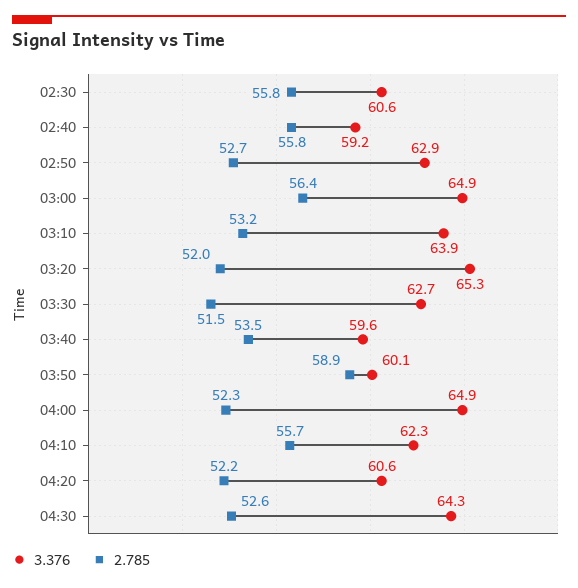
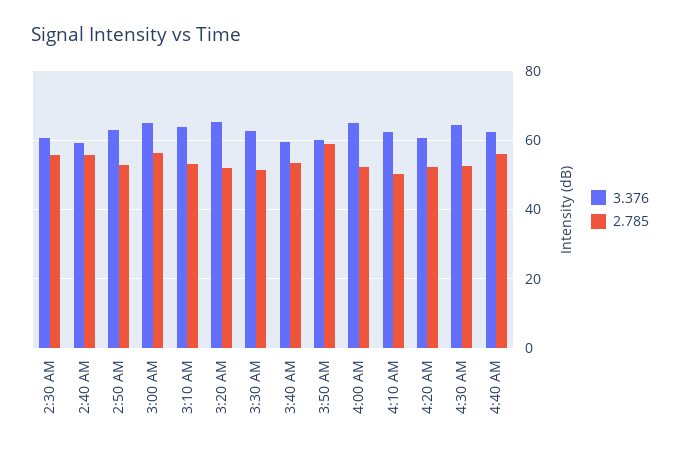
2.785, 04:10: 55.7 -> 50
3.376, 4:40 AM: none -> 62
2.785, 4:40 AM: none -> 56

